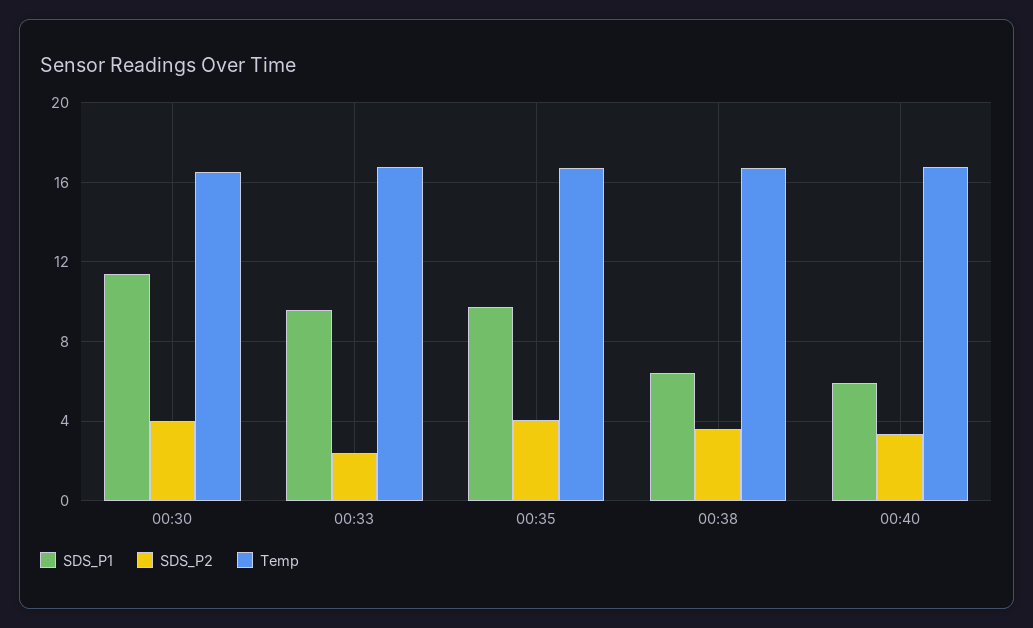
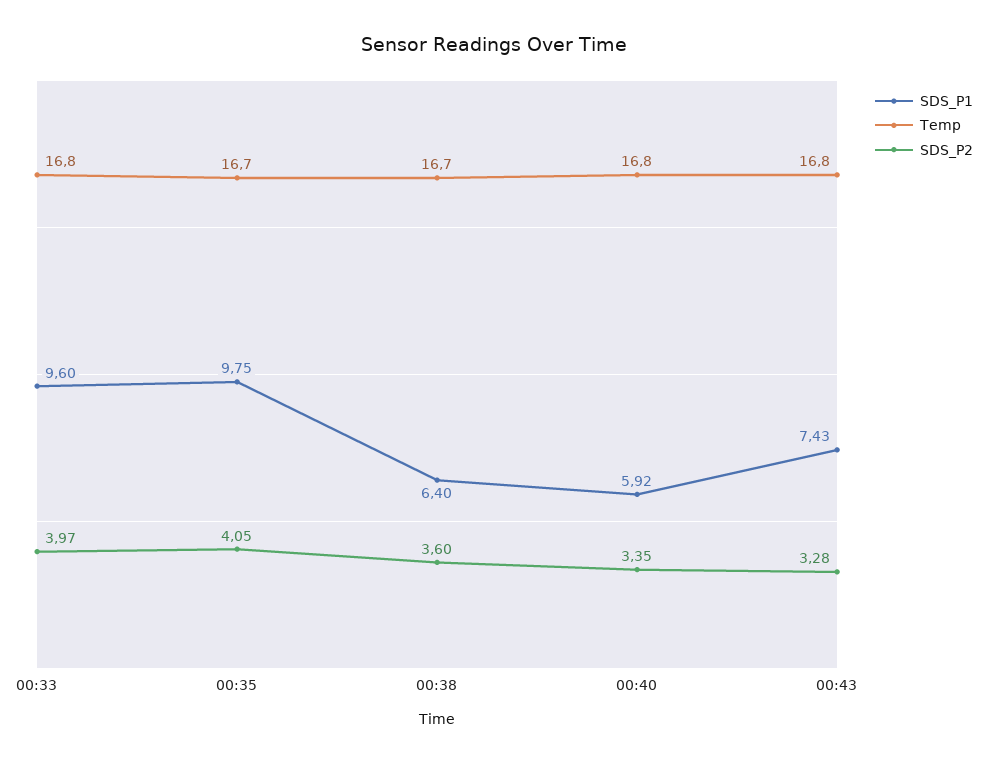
SDS_P1, 00:30: 11.5 -> none
SDS_P2, 00:30: 4 -> none
Temp, 00:30: 16.5 -> none
SDS_P2, 00:33: 2.5 -> 3.97
SDS_P1, 00:43: none -> 7.43
Temp, 00:43: none -> 16.8
SDS_P2, 00:43: none -> 3.28

